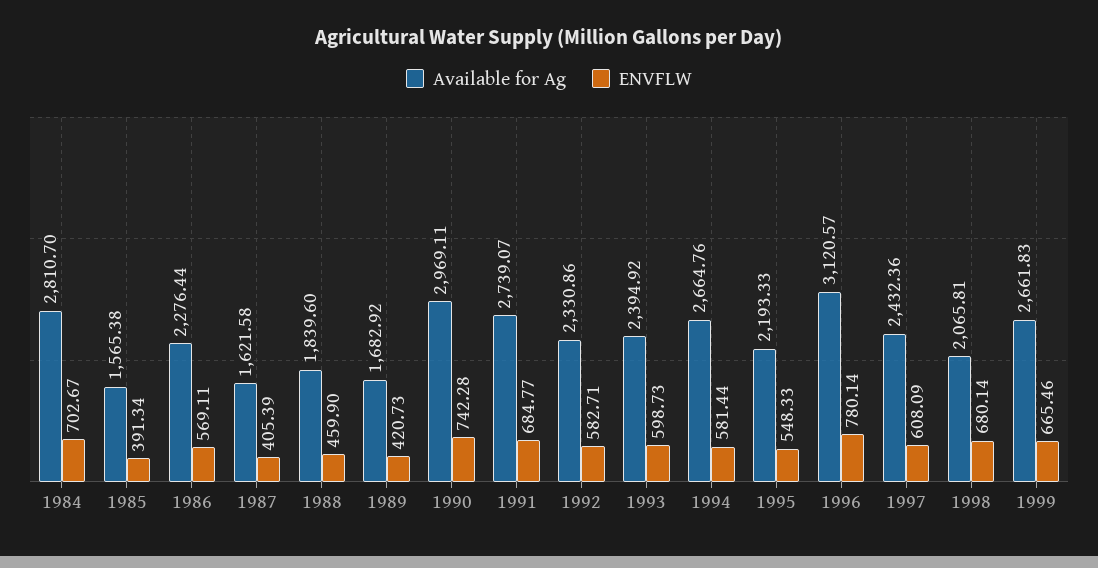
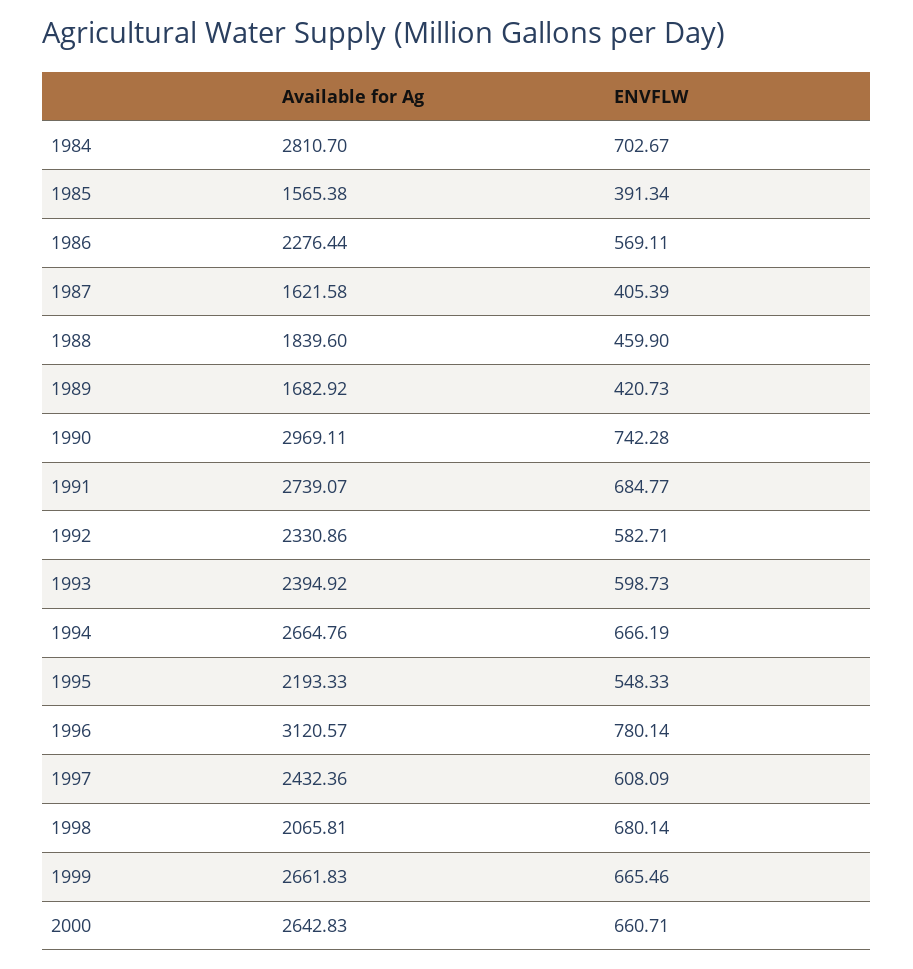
ENVFLW, 1994: 581.44 -> 666.19
Available for Ag, 2000: none -> 2642.83
ENVFLW, 2000: none -> 660.71

